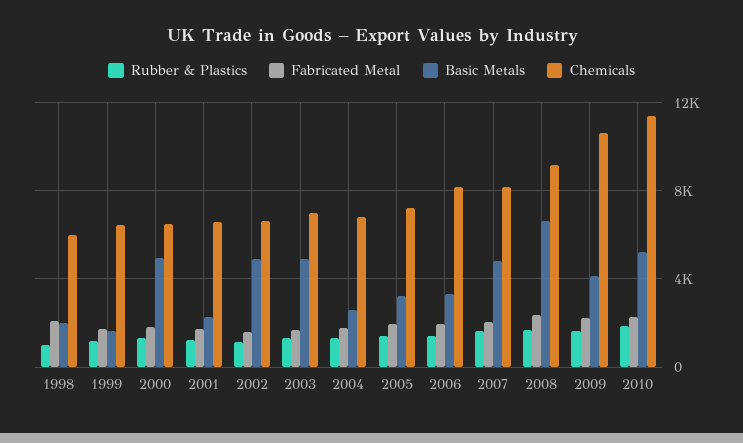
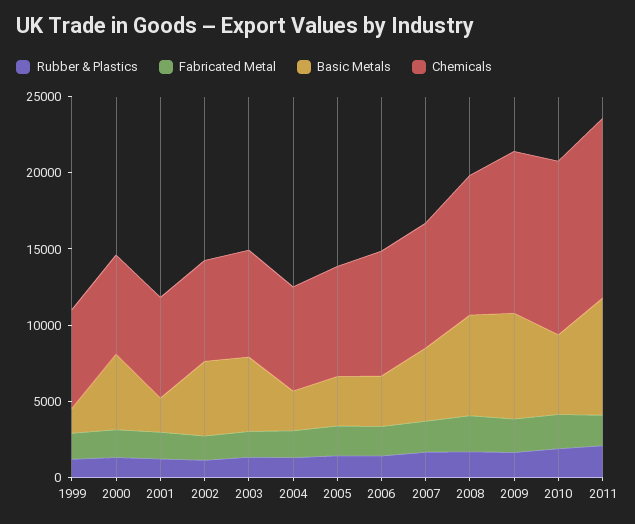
Rubber & Plastics, 1998: 1000 -> none
Fabricated Metal, 1998: 2000 -> none
Basic Metals, 1998: 2000 -> none
Chemicals, 1998: 6000 -> none
Basic Metals, 2009: 4000 -> 7000
Rubber & Plastics, 2011: none -> 2000
Fabricated Metal, 2011: none -> 2000
Basic Metals, 2011: none -> 8000
Chemicals, 2011: none -> 12000

